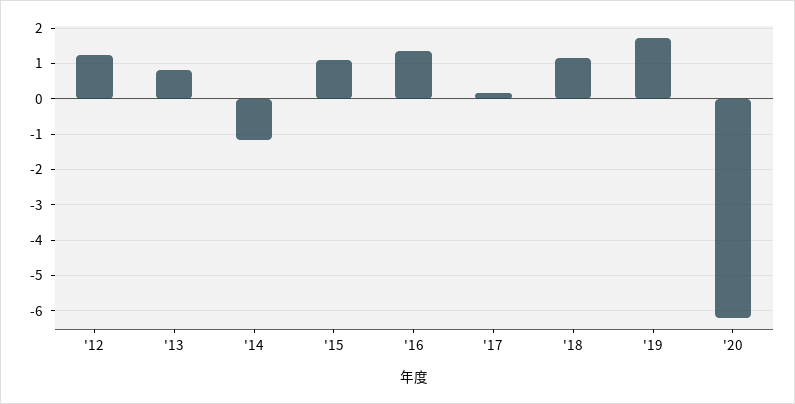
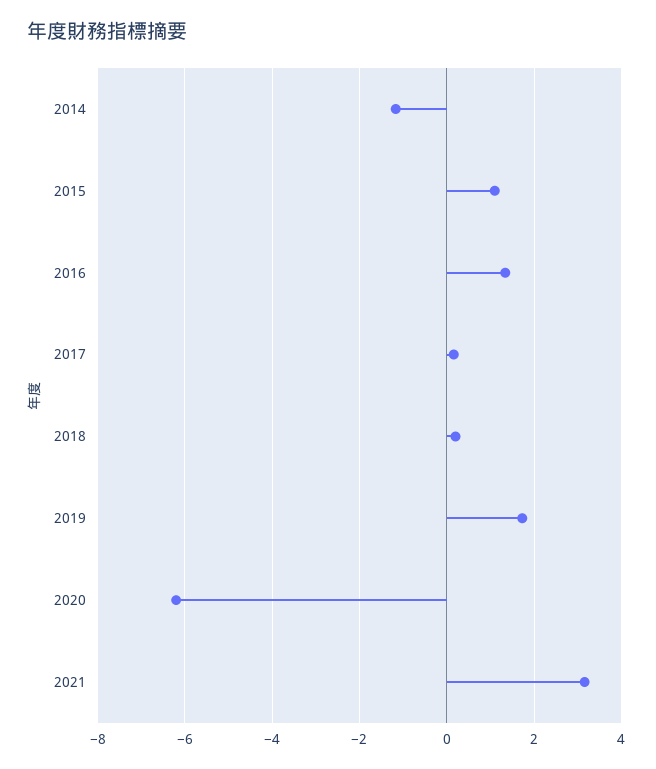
'12: 1.2 -> none
'13: 0.8 -> none
'18: 1.2 -> 0.2
2021: none -> 3.2

